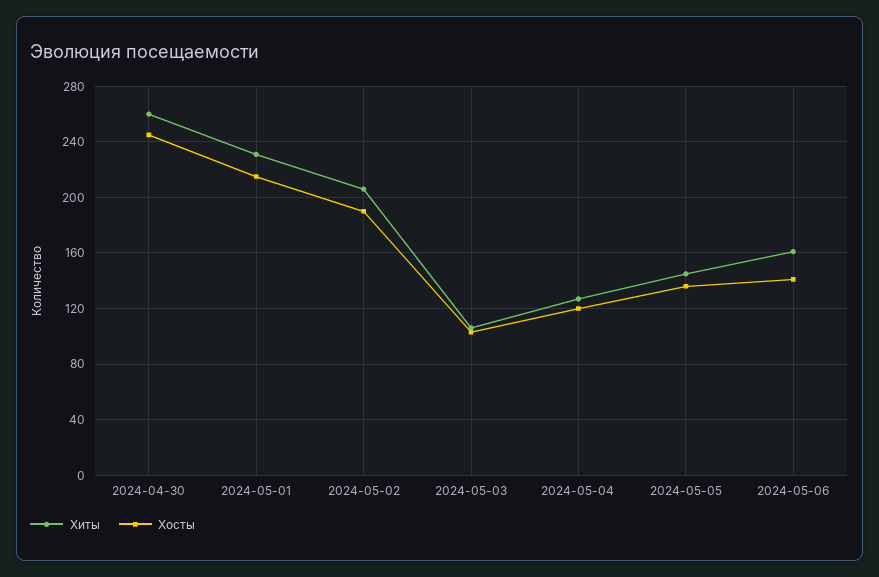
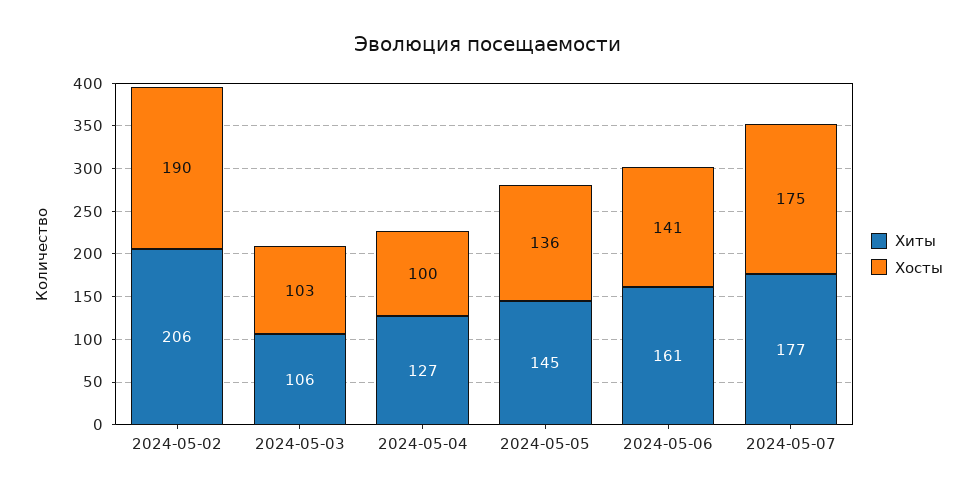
Хиты, 2024-04-30: 260 -> none
Хосты, 2024-04-30: 245 -> none
Хиты, 2024-05-01: 230 -> none
Хосты, 2024-05-01: 215 -> none
Хосты, 2024-05-04: 120 -> 100
Хиты, 2024-05-07: none -> 177
Хосты, 2024-05-07: none -> 175

